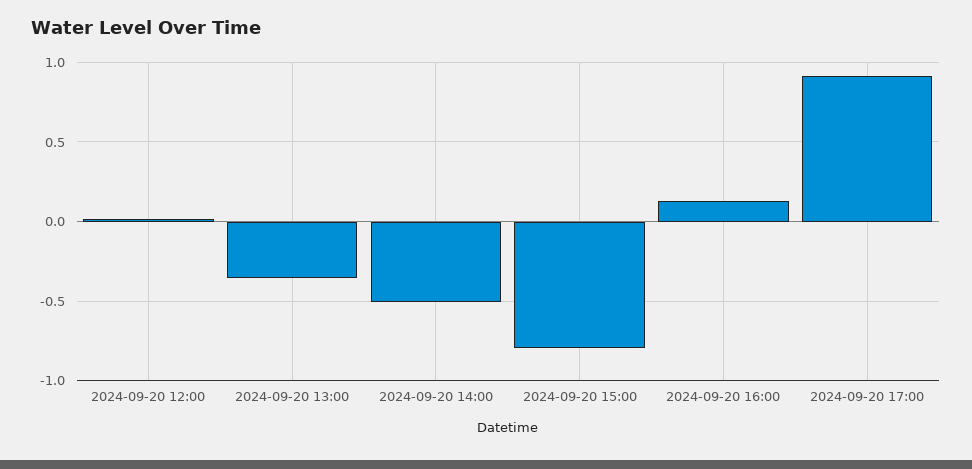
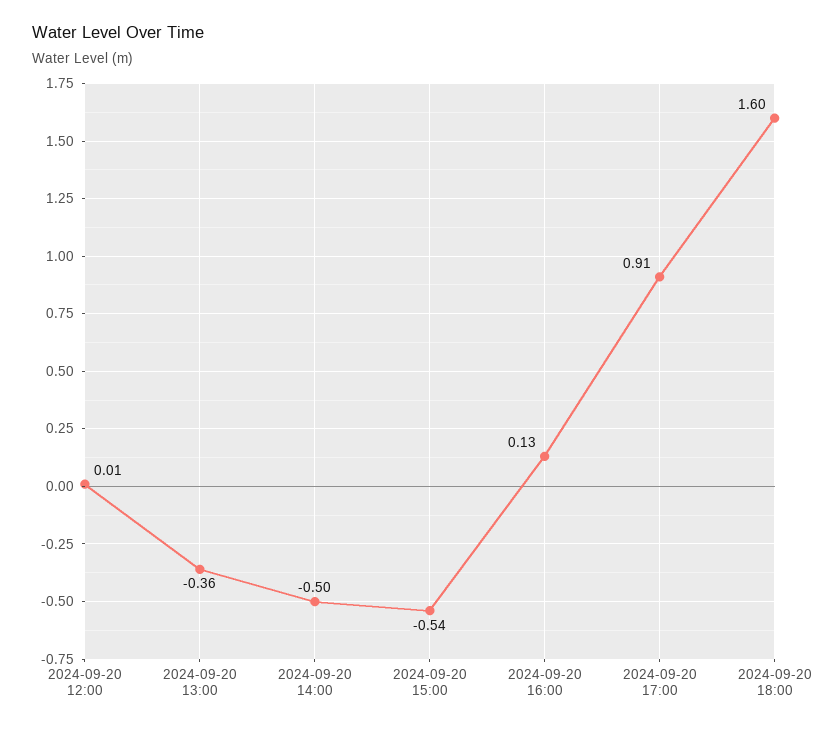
2024-09-20 15:00: -0.8 -> -0.54
2024-09-20 18:00: none -> 1.6

